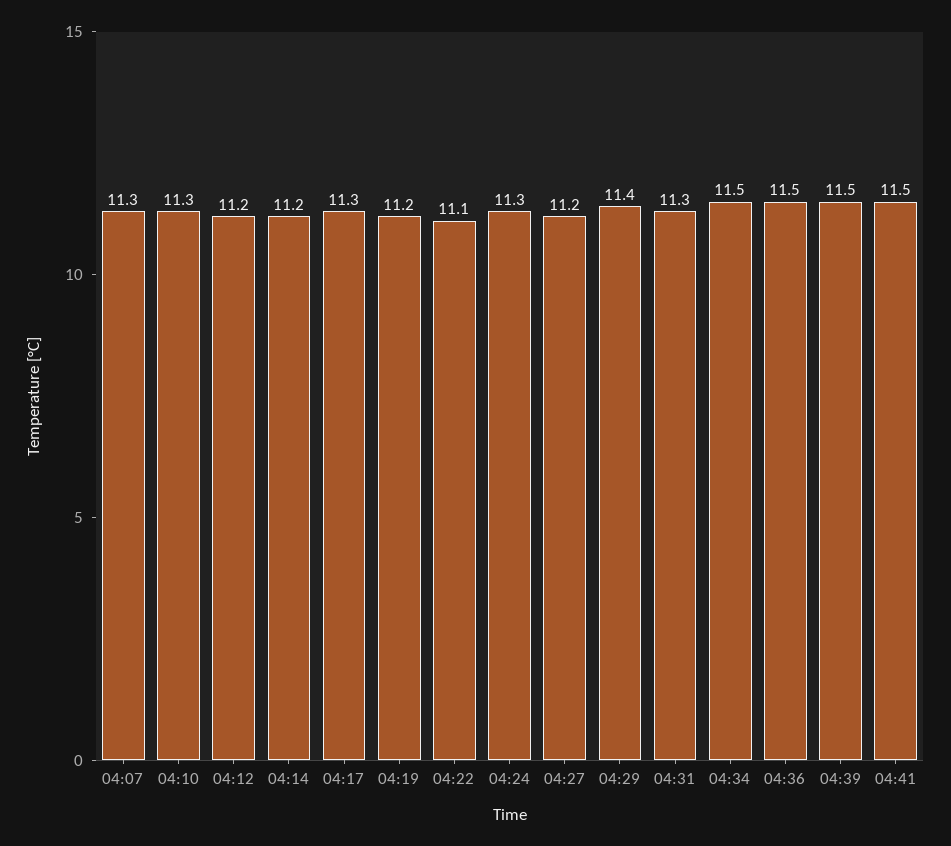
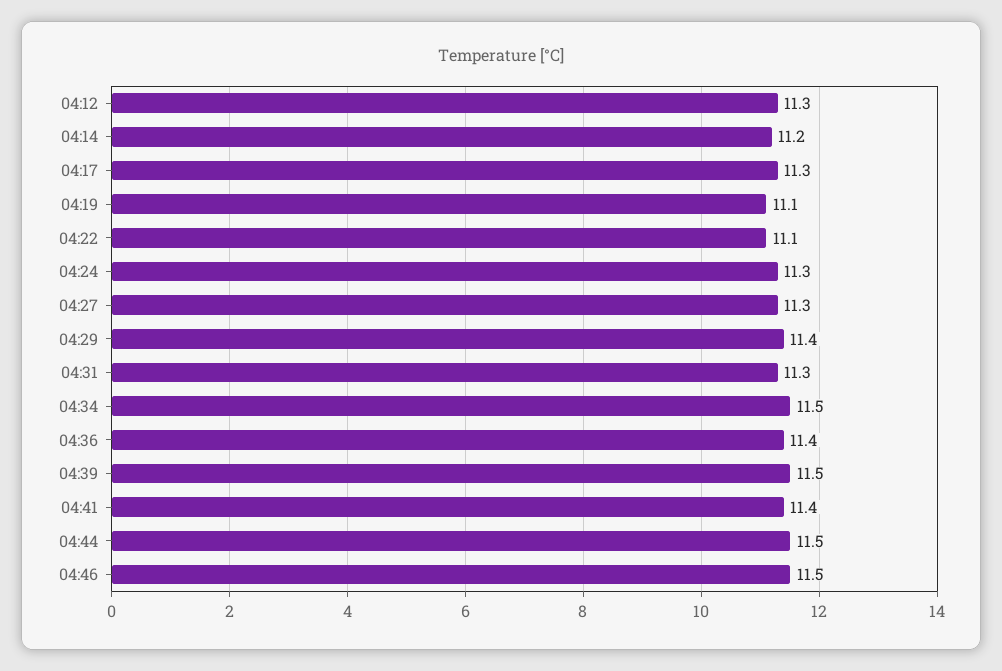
04:07: 11.3 -> none
04:10: 11.3 -> none
04:12: 11.2 -> 11.3
04:19: 11.2 -> 11.1
04:27: 11.2 -> 11.3
04:36: 11.5 -> 11.4
04:41: 11.5 -> 11.4
04:44: none -> 11.5
04:46: none -> 11.5

